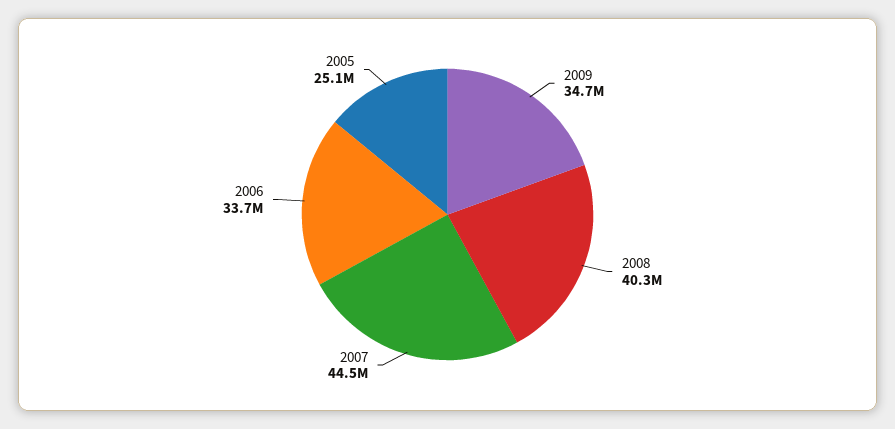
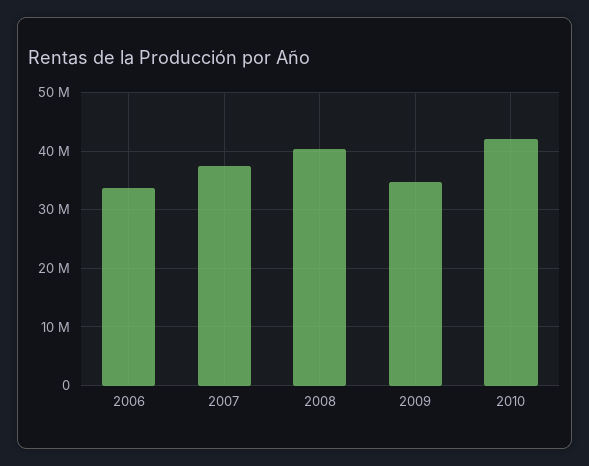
2007: 44500000 -> 38000000
2005: 25100000 -> none
2010: none -> 42000000

